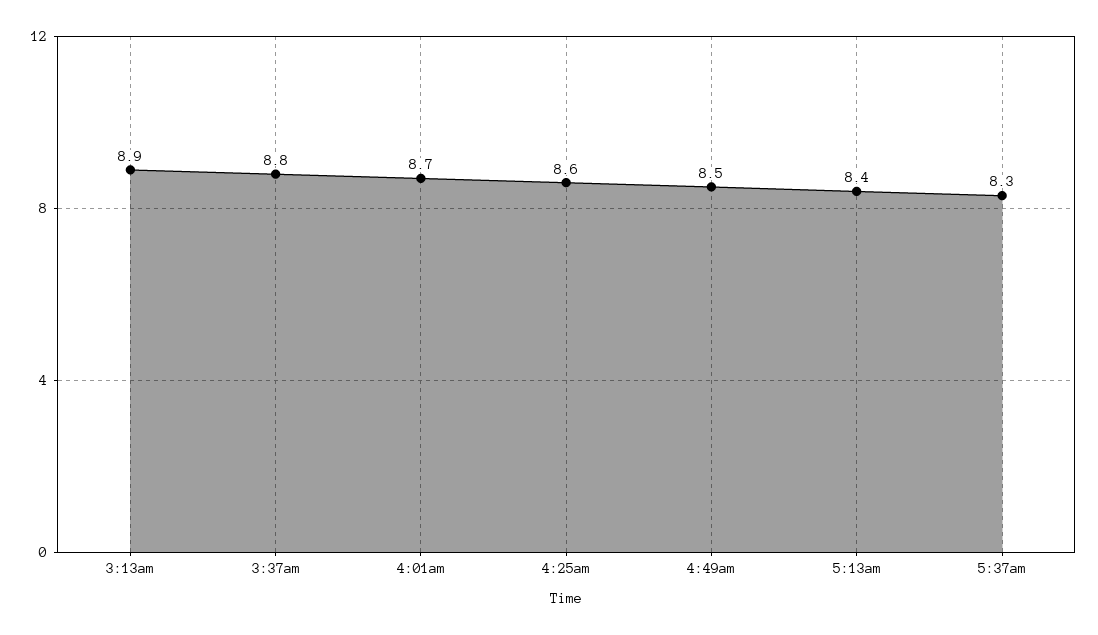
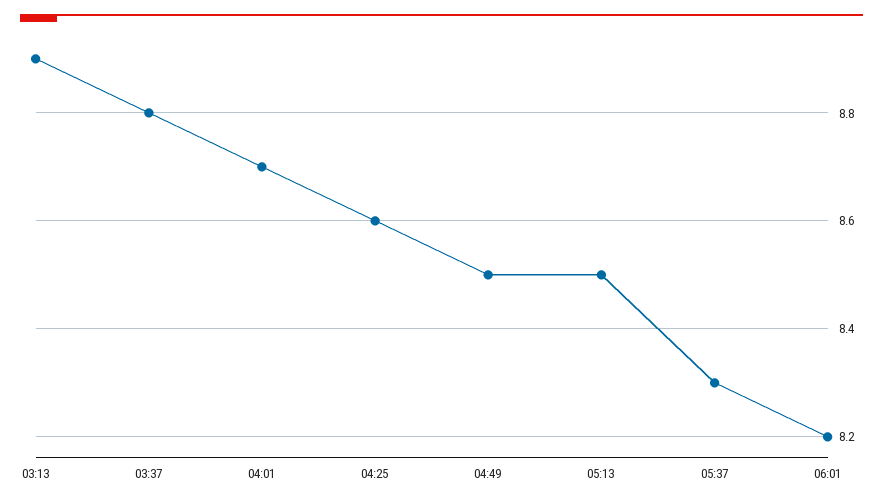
5:13am: 8.4 -> 8.5
06:01: none -> 8.2

